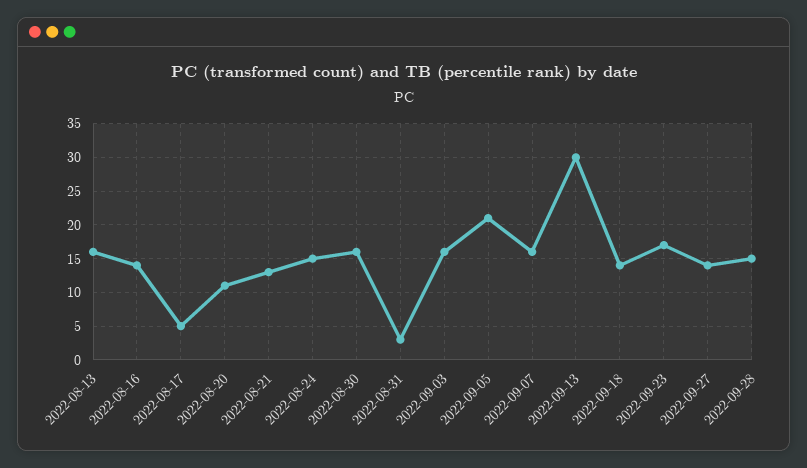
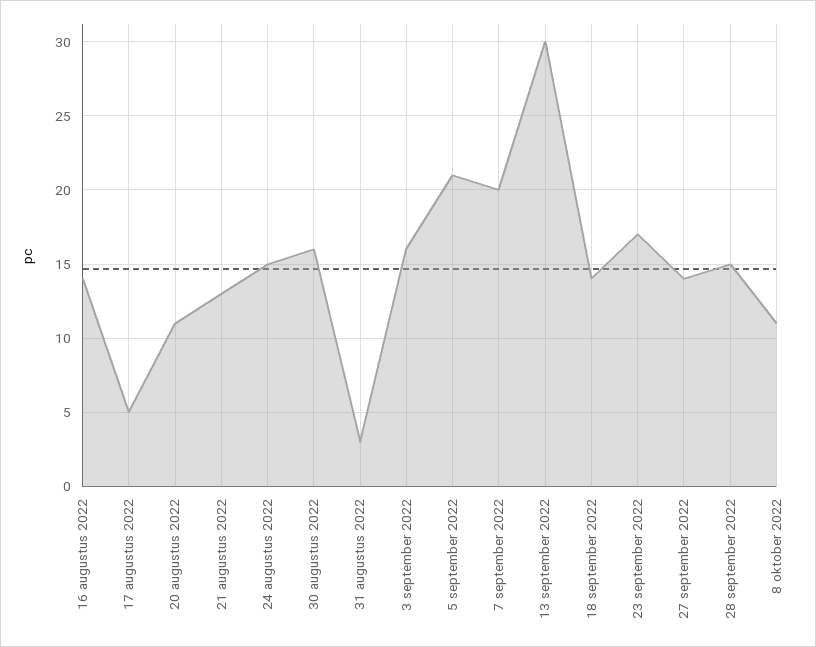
2022-08-13: 16 -> none
2022-09-07: 16 -> 20
8 oktober 2022: none -> 11

